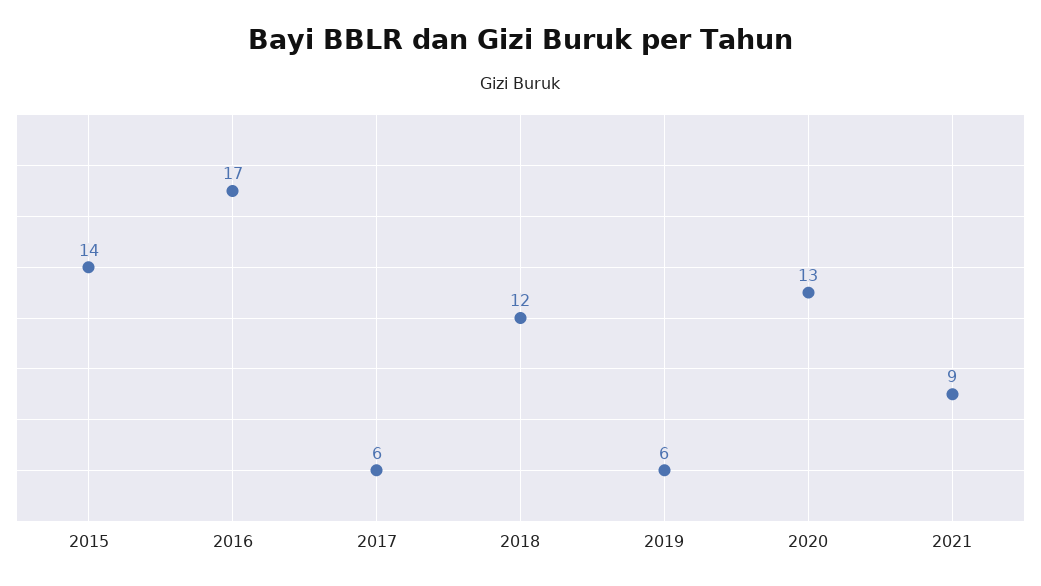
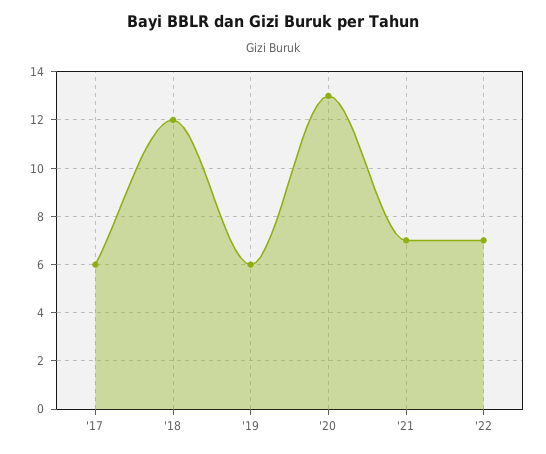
2015: 14 -> none
2016: 17 -> none
2021: 9 -> 7
'22: none -> 7

